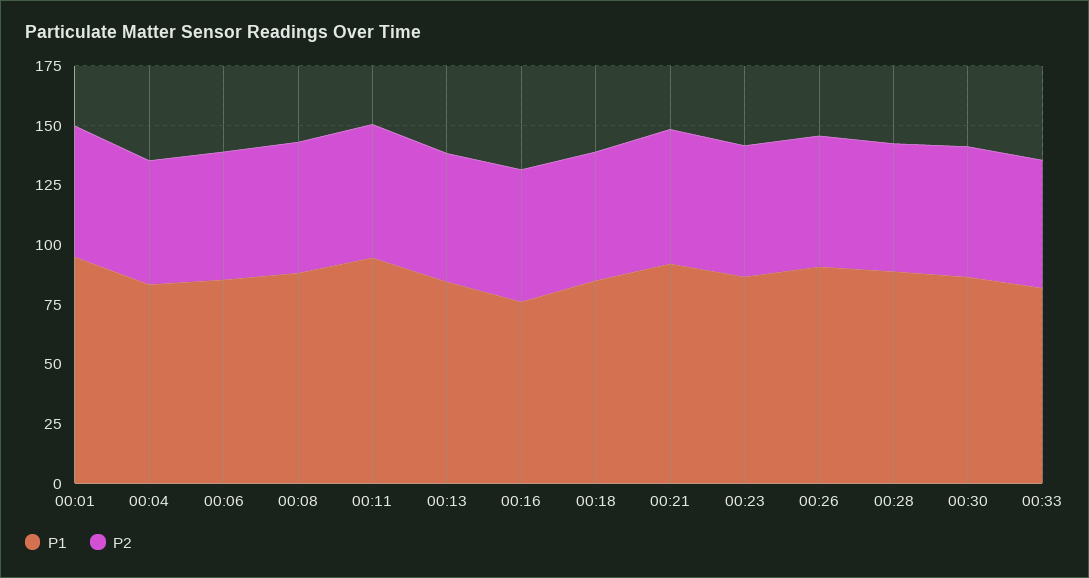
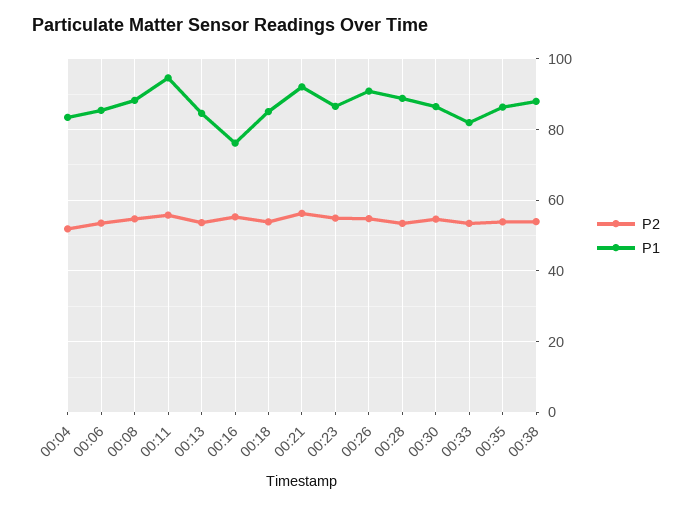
P1, 00:01: 95 -> none
P2, 00:01: 55 -> none
P2, 00:35: none -> 54
P1, 00:35: none -> 86
P2, 00:38: none -> 54
P1, 00:38: none -> 88

